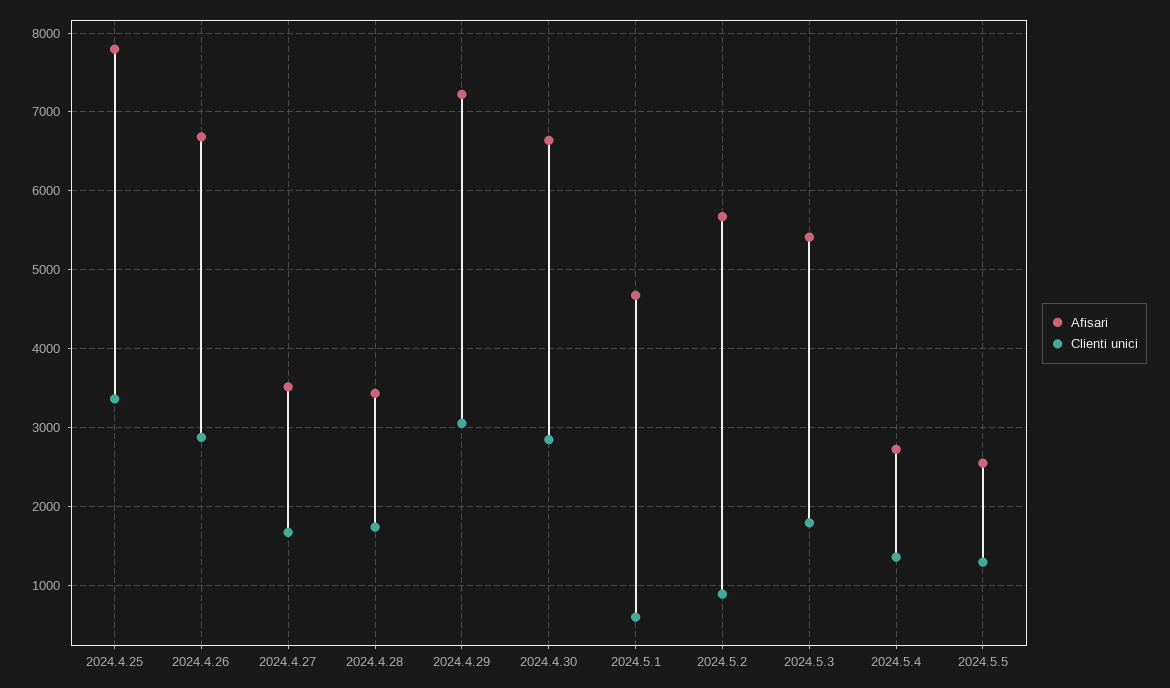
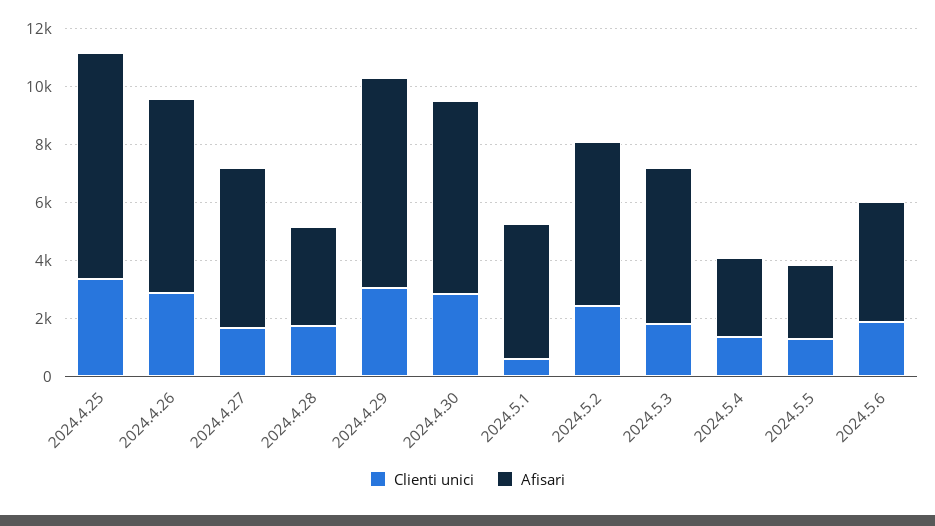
Afisari, 2024.4.27: 3500 -> 5500
Clienti unici, 2024.5.2: 900 -> 2500
Clienti unici, 2024.5.6: none -> 2000
Afisari, 2024.5.6: none -> 4000

